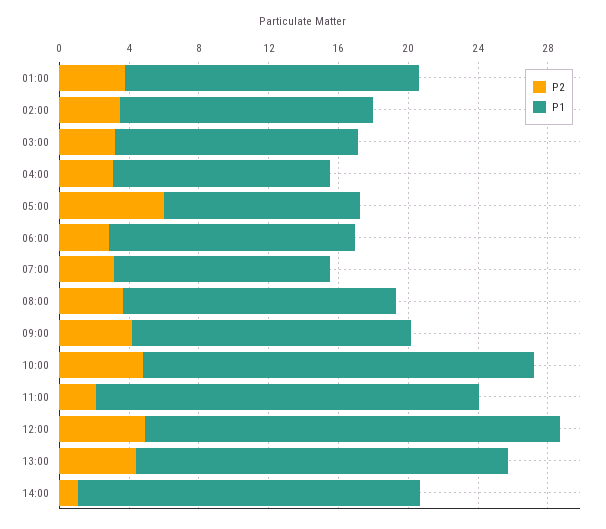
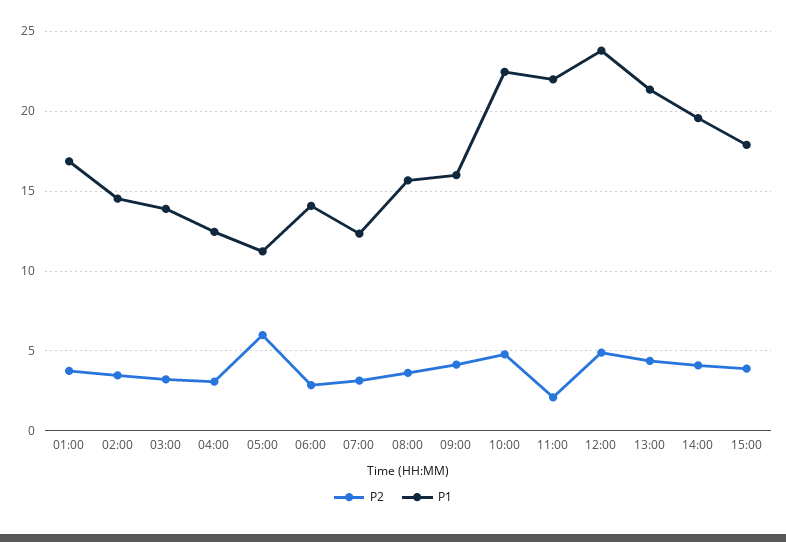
P2, 14:00: 1 -> 4
P2, 15:00: none -> 4
P1, 15:00: none -> 18

